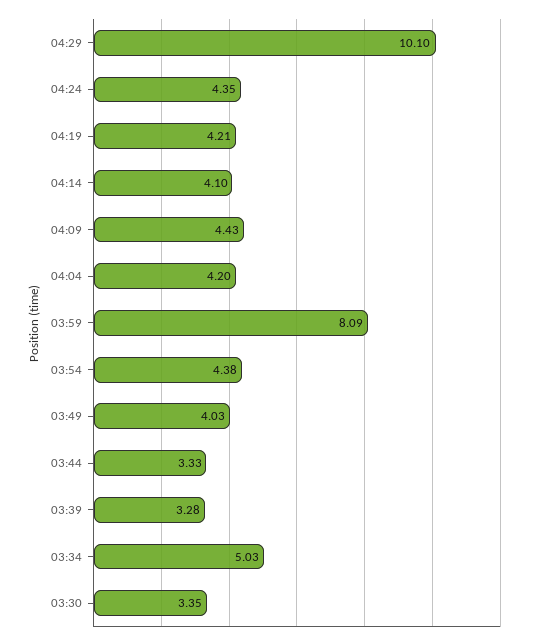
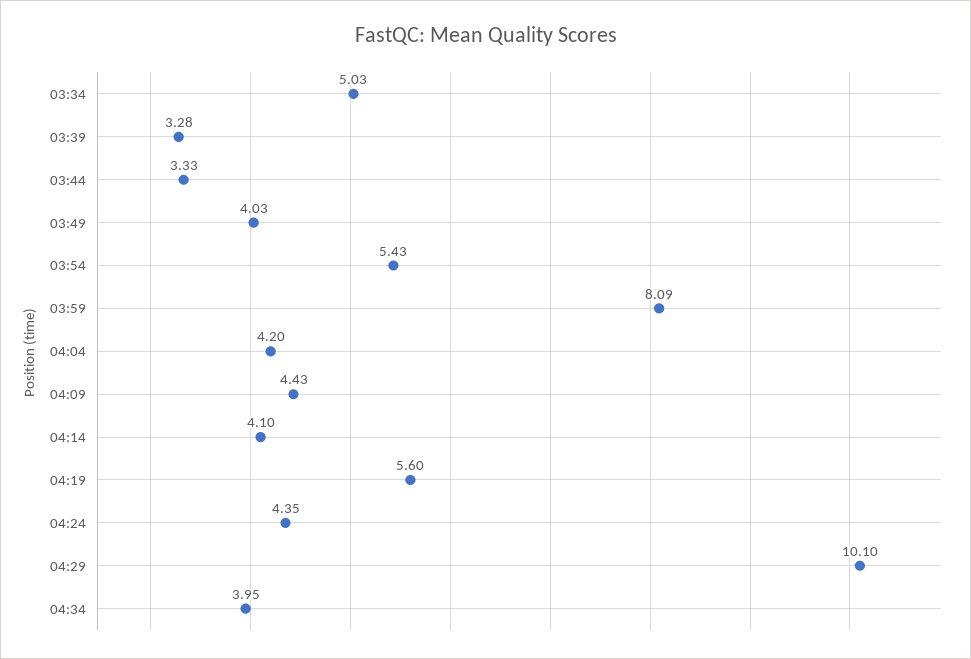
04:19: 4.21 -> 5.6
03:54: 4.38 -> 5.43
03:30: 3.35 -> none
04:34: none -> 3.95

